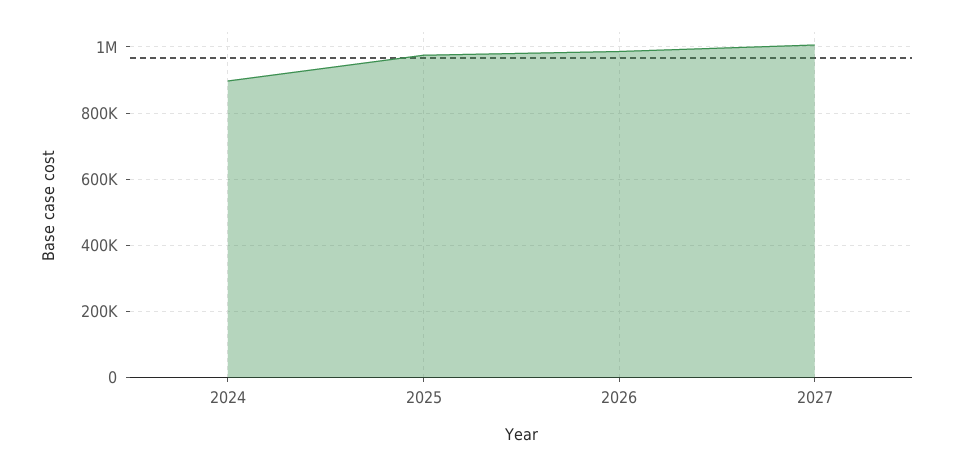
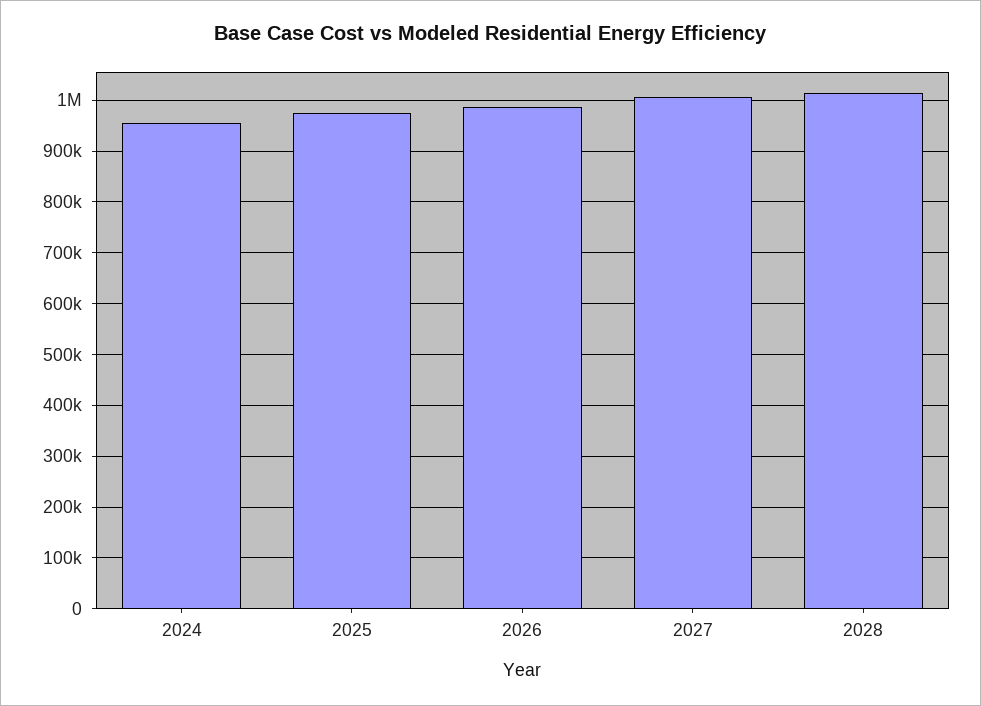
2024: 900000 -> 960000
2028: none -> 1020000

